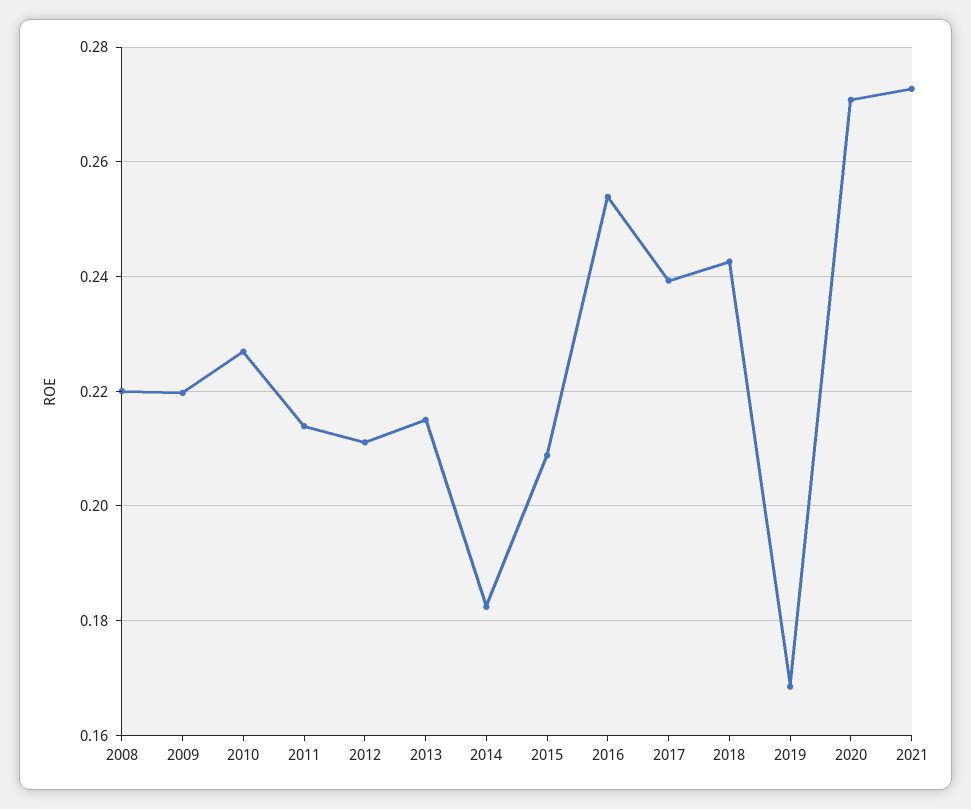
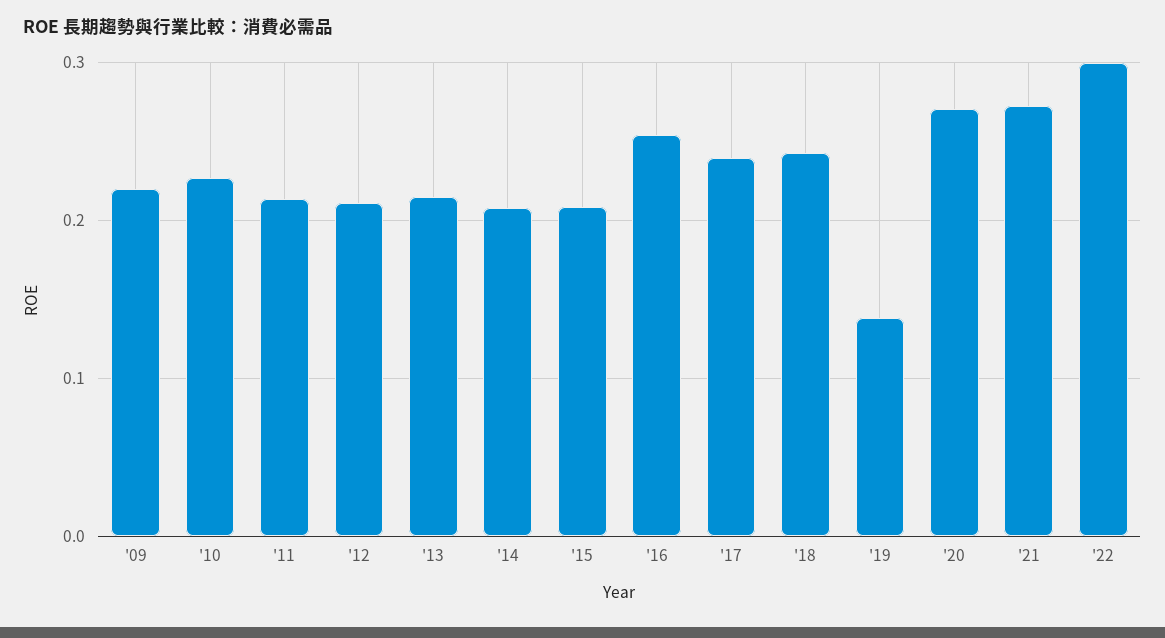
2008: 0.22 -> none
2014: 0.182 -> 0.21
2019: 0.168 -> 0.14
'22: none -> 0.3

